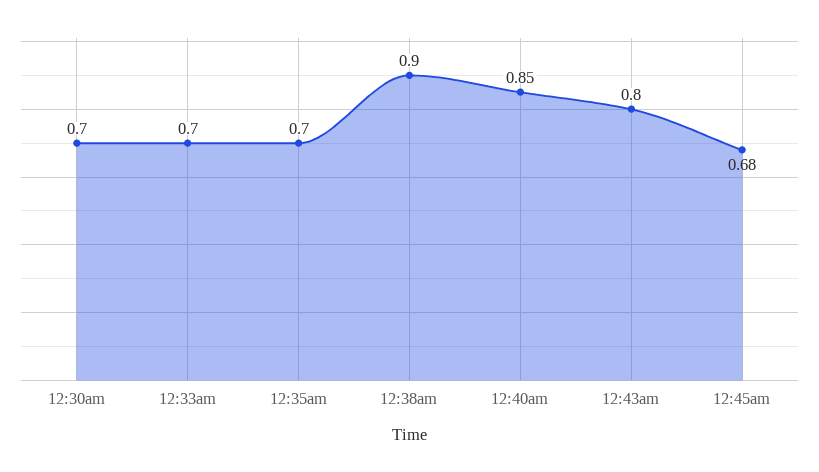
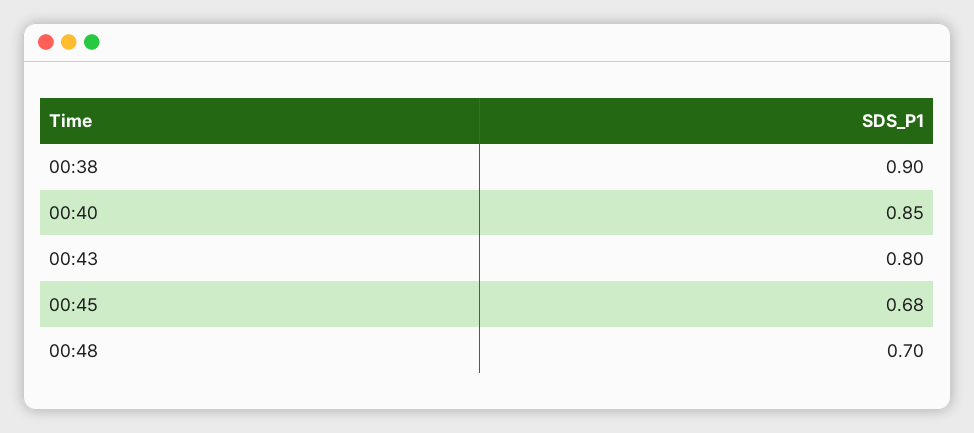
12:30am: 0.7 -> none
12:33am: 0.7 -> none
12:35am: 0.7 -> none
00:48: none -> 0.7

